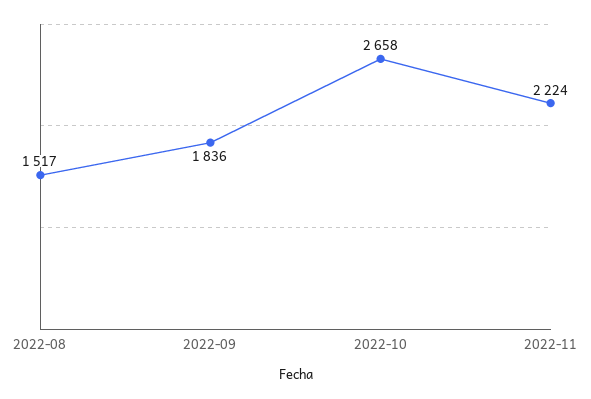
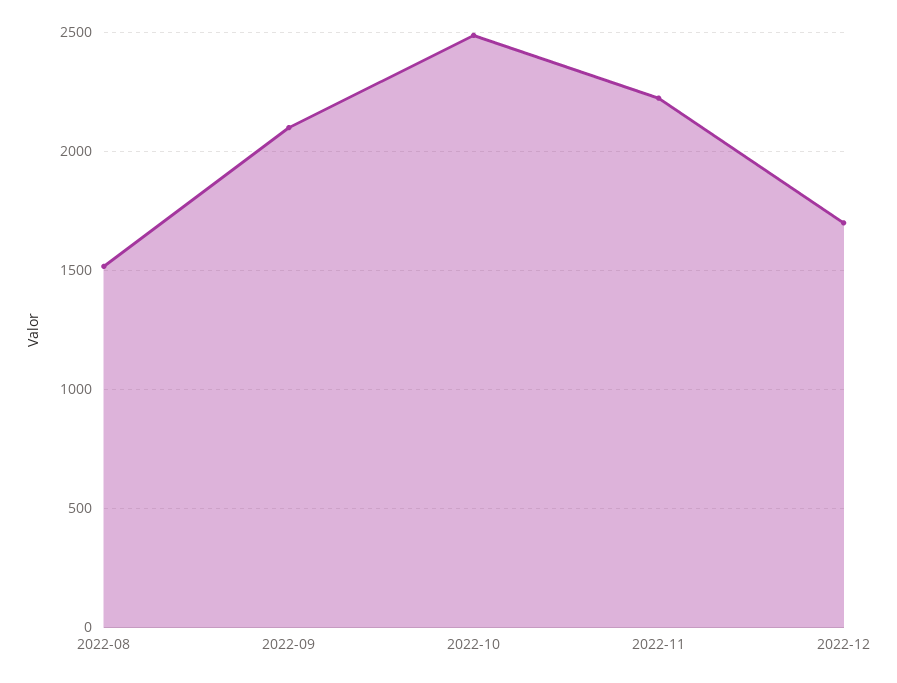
2022-09: 1836 -> 2100
2022-10: 2658 -> 2500
2022-12: none -> 1700

